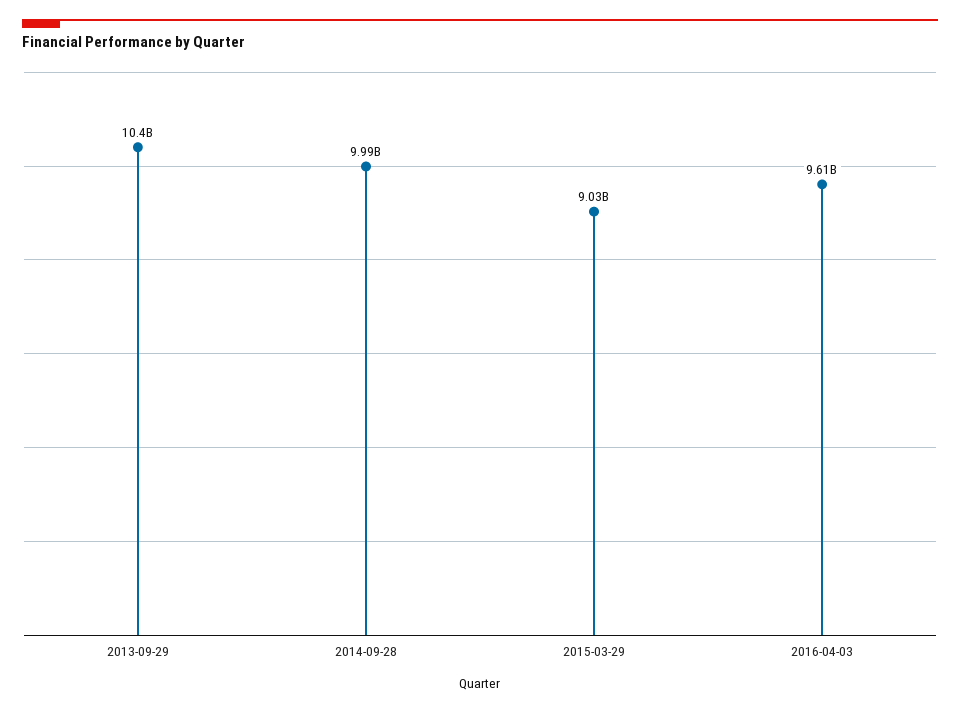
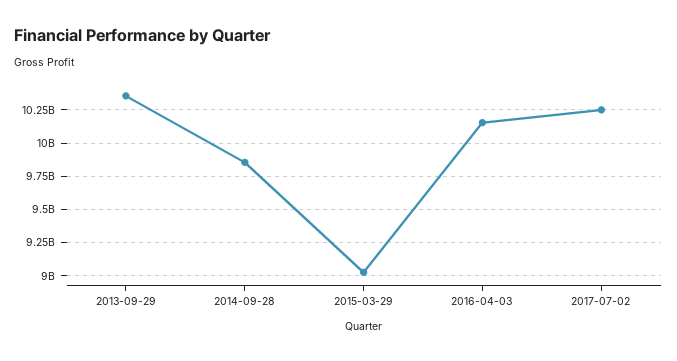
2014-09-28: 9990000000 -> 9850000000
2016-04-03: 9610000000 -> 10150000000
2017-07-02: none -> 10250000000

